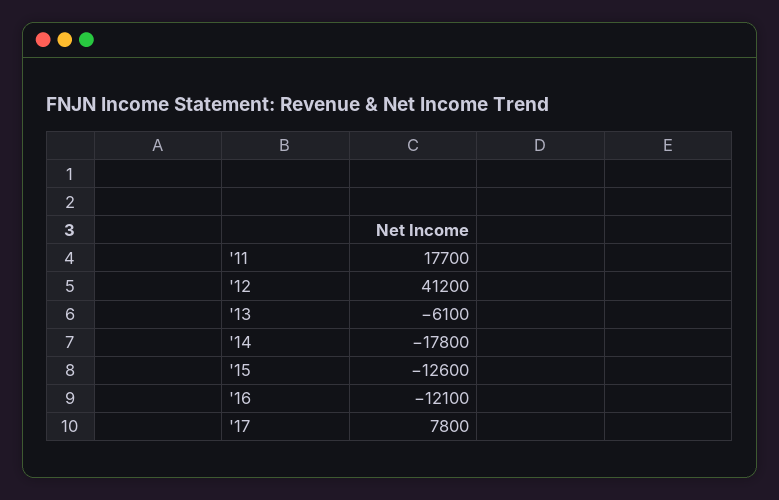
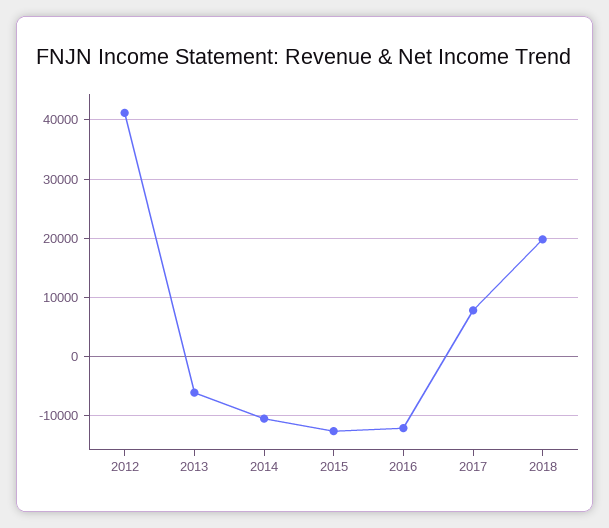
'11: 17700 -> none
'14: -17800 -> -10000
2018: none -> 20000

